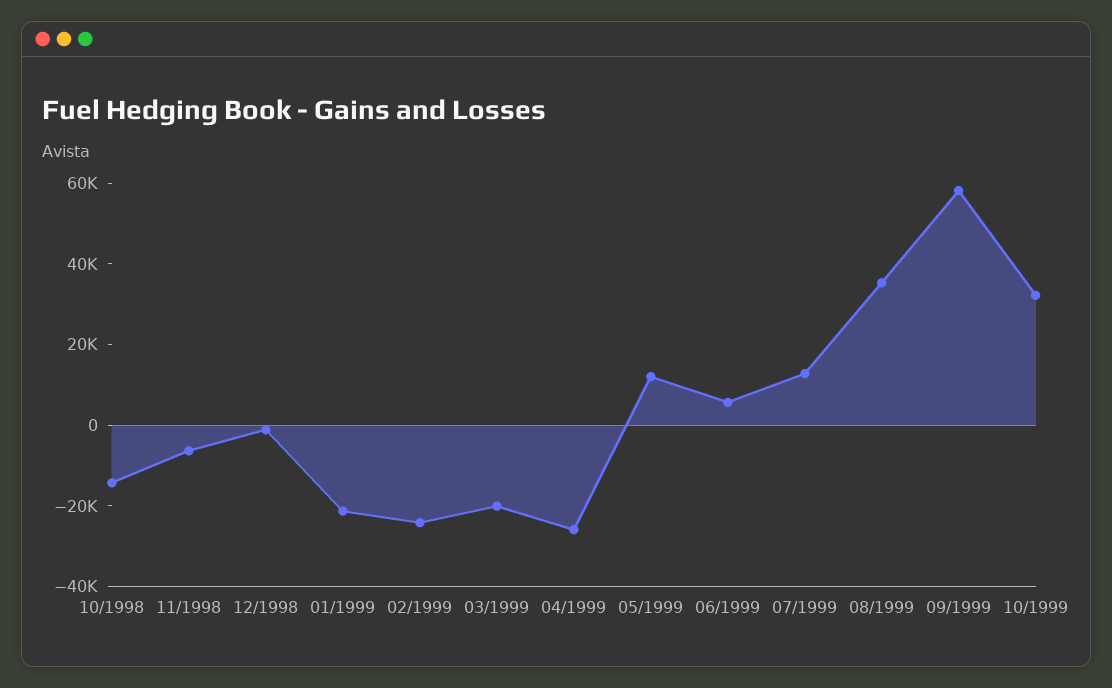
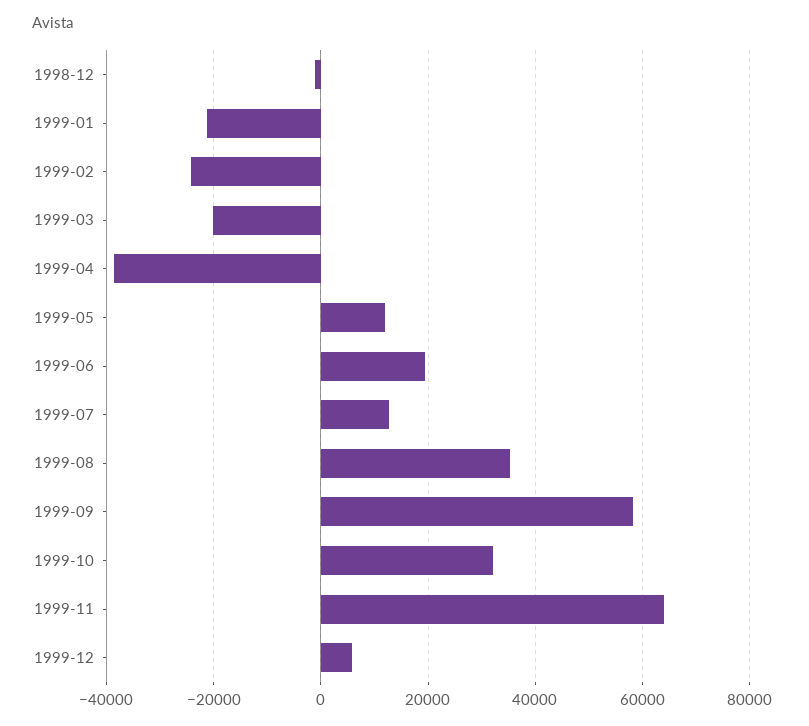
10/1998: -15000 -> none
11/1998: -5000 -> none
04/1999: -25000 -> -38000
06/1999: 5000 -> 20000
1999-11: none -> 64000
1999-12: none -> 6000

